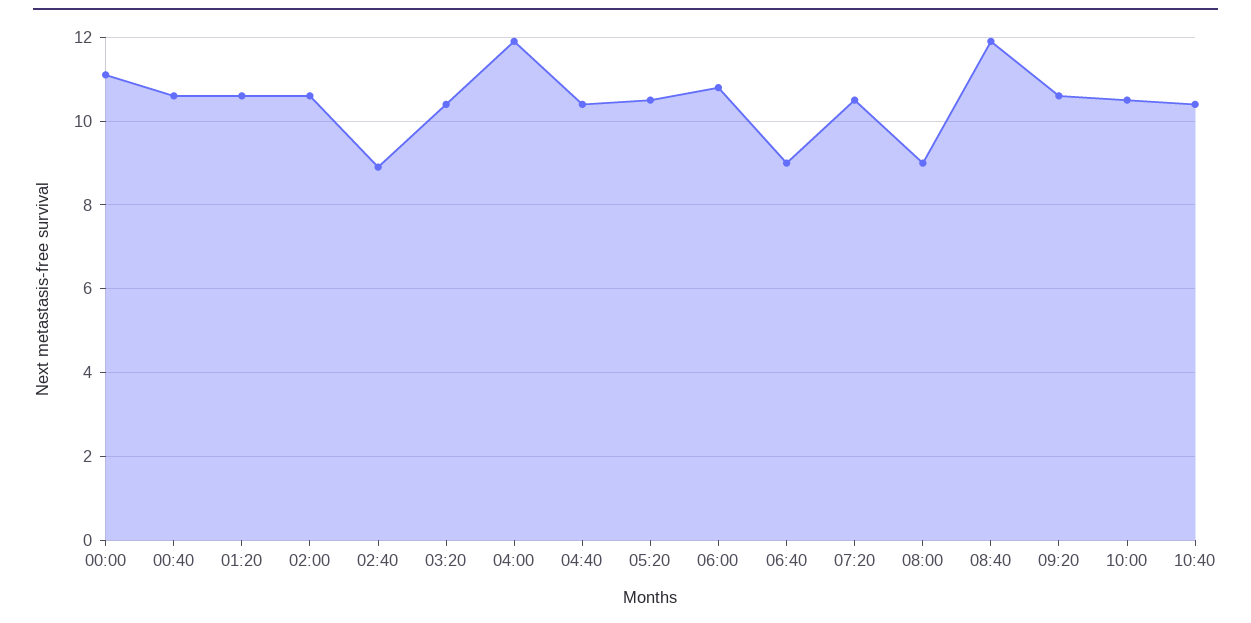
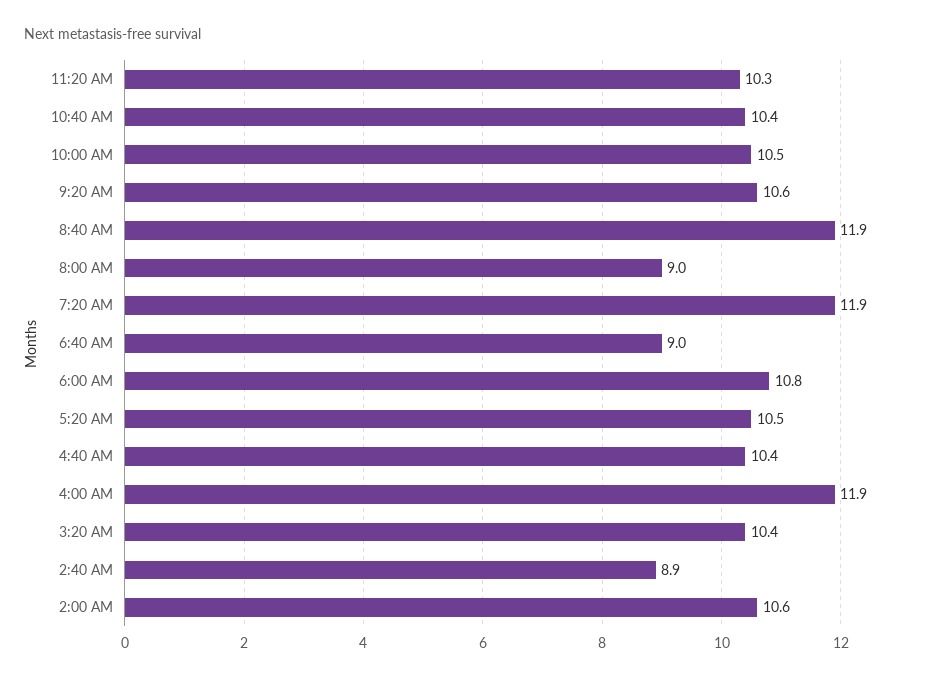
00:00: 11 -> none
00:40: 10.5 -> none
01:20: 10.5 -> none
07:20: 10.5 -> 11.9
11:20 AM: none -> 10.3

